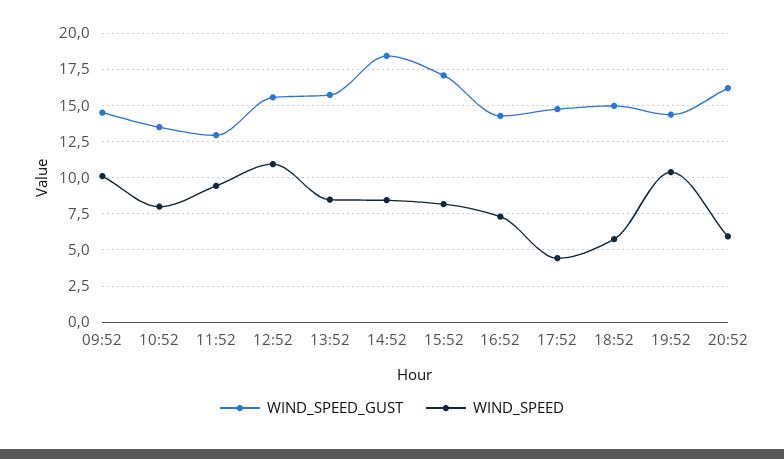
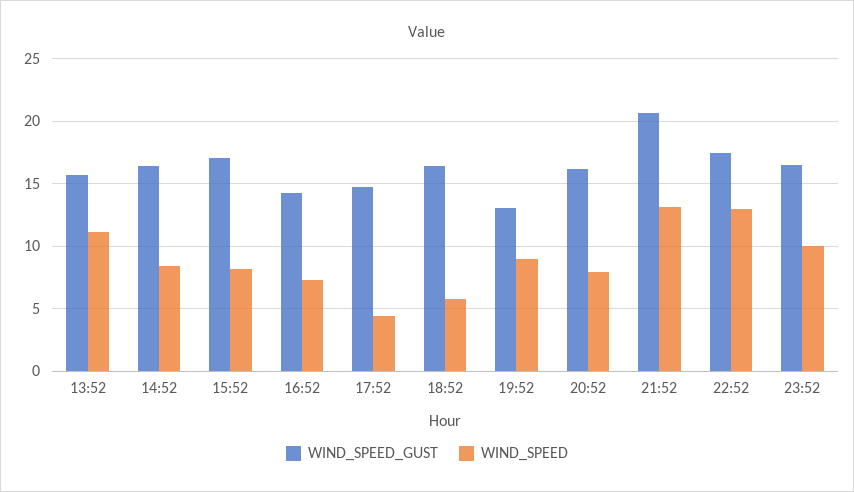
WIND_SPEED_GUST, 09:52: 14.5 -> none
WIND_SPEED, 09:52: 10 -> none
WIND_SPEED_GUST, 10:52: 13.5 -> none
WIND_SPEED, 10:52: 8 -> none
WIND_SPEED_GUST, 11:52: 13 -> none
WIND_SPEED, 11:52: 9.5 -> none
WIND_SPEED_GUST, 12:52: 15.5 -> none
WIND_SPEED, 12:52: 11 -> none
WIND_SPEED, 13:52: 8.5 -> 11
WIND_SPEED_GUST, 14:52: 18.5 -> 16.5
WIND_SPEED_GUST, 18:52: 15 -> 16.5
WIND_SPEED_GUST, 19:52: 14.5 -> 13
WIND_SPEED, 19:52: 10.5 -> 9
WIND_SPEED, 20:52: 6 -> 8
WIND_SPEED_GUST, 21:52: none -> 20.5
WIND_SPEED, 21:52: none -> 13
WIND_SPEED_GUST, 22:52: none -> 17.5
WIND_SPEED, 22:52: none -> 13
WIND_SPEED_GUST, 23:52: none -> 16.5
WIND_SPEED, 23:52: none -> 10

